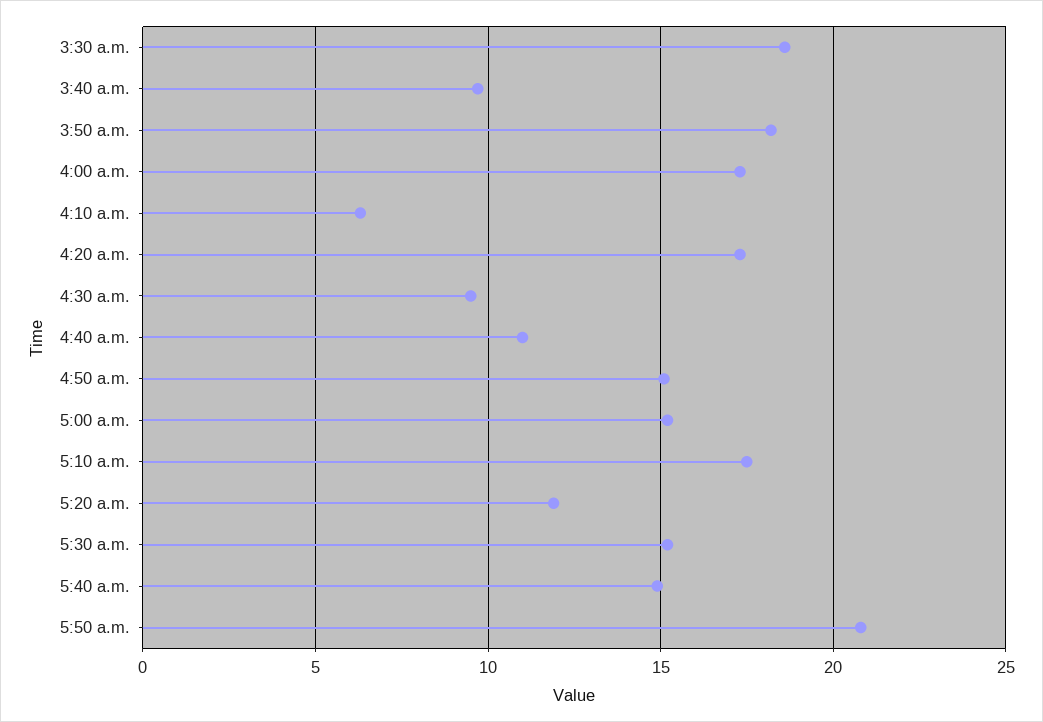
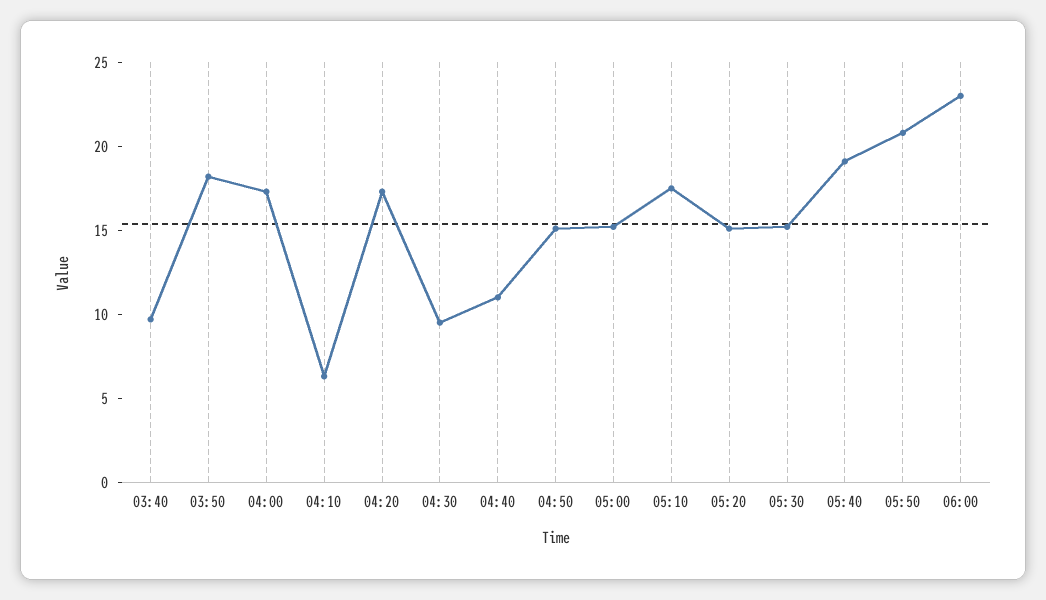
3:30 a.m.: 18.5 -> none
5:20 a.m.: 12 -> 15
5:40 a.m.: 15 -> 19
06:00: none -> 23

